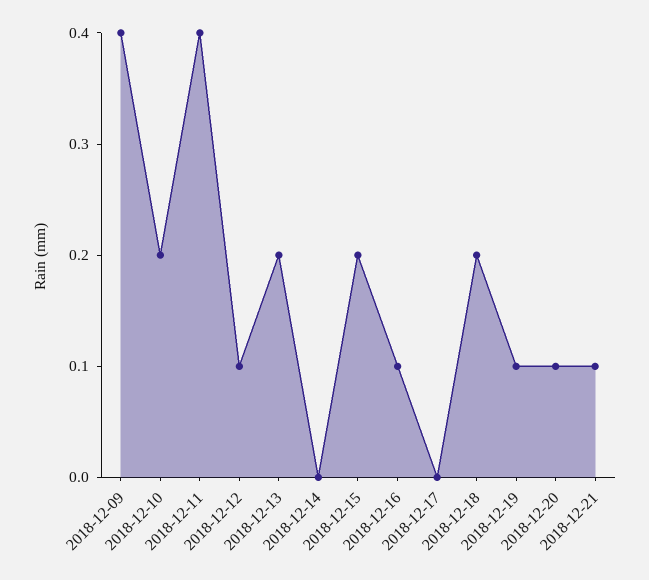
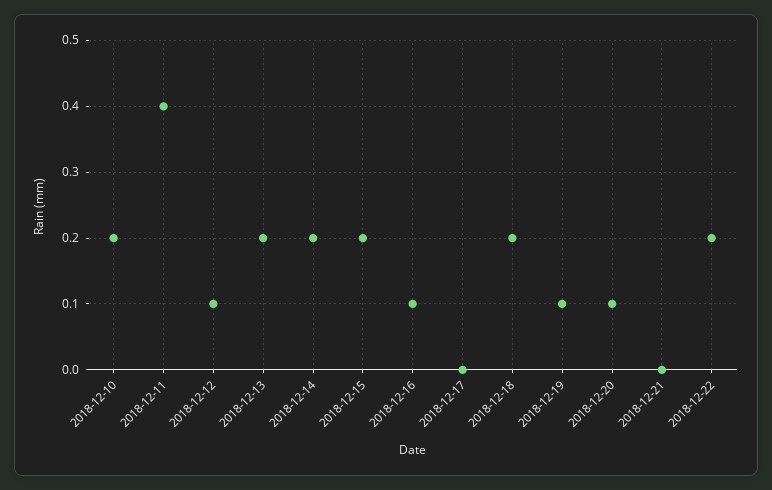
2018-12-09: 0.4 -> none
2018-12-14: 0 -> 0.2
2018-12-21: 0.1 -> 0
2018-12-22: none -> 0.2

